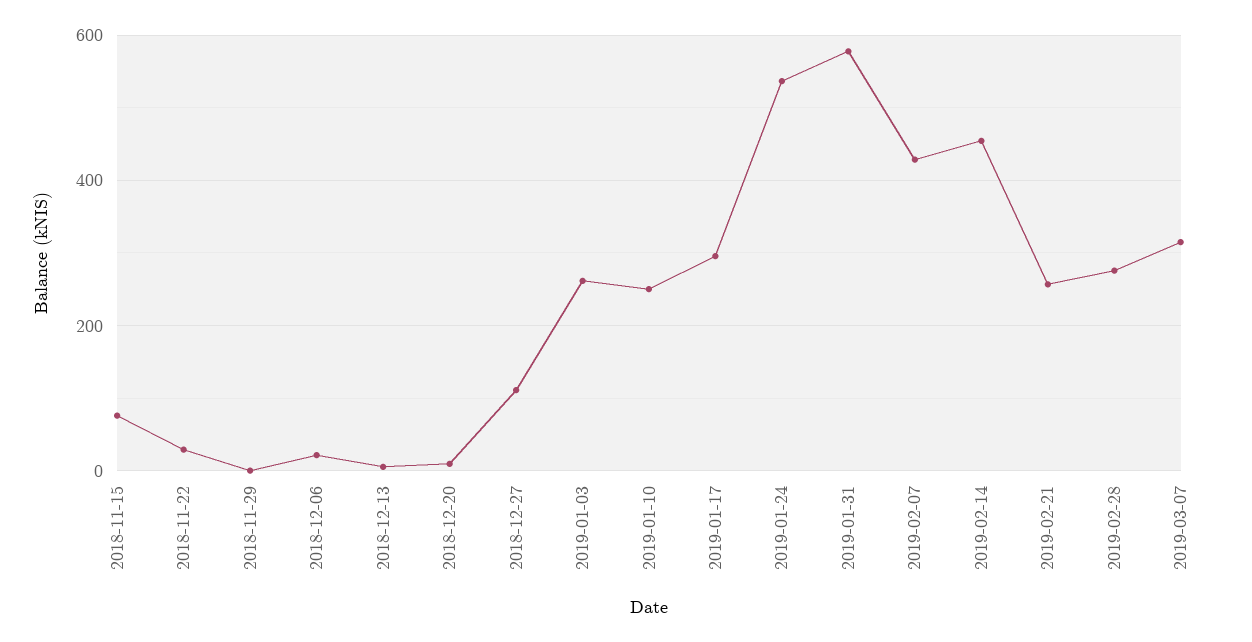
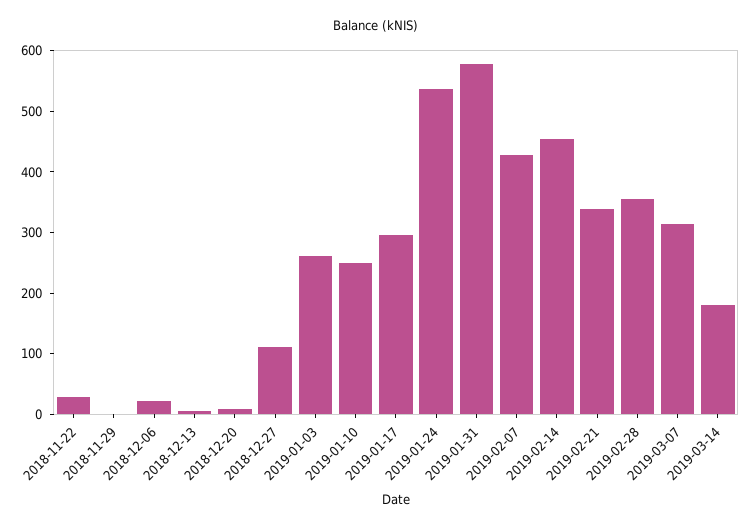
2018-11-15: 80 -> none
2019-02-21: 260 -> 340
2019-02-28: 280 -> 360
2019-03-14: none -> 180

